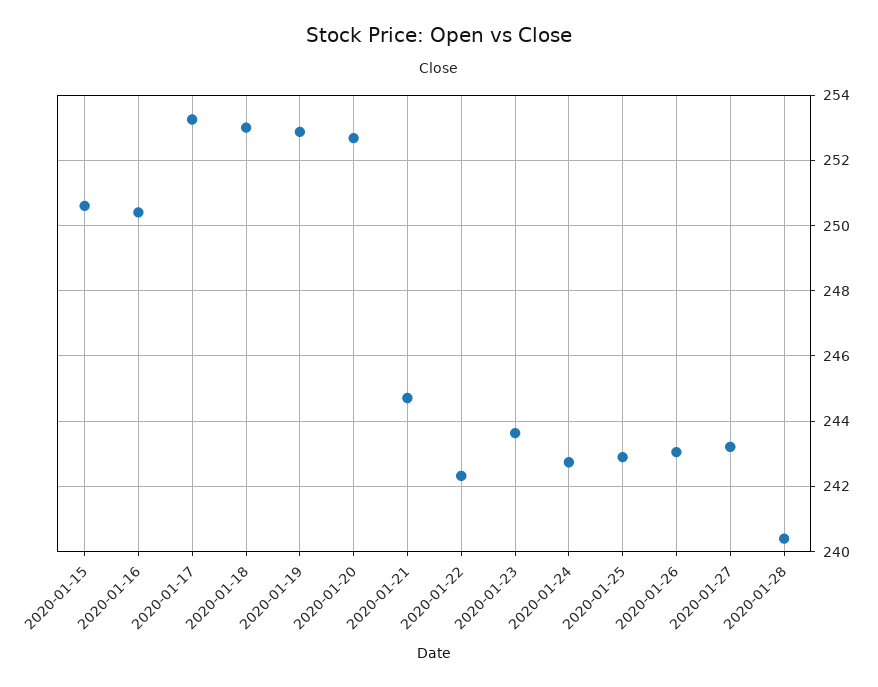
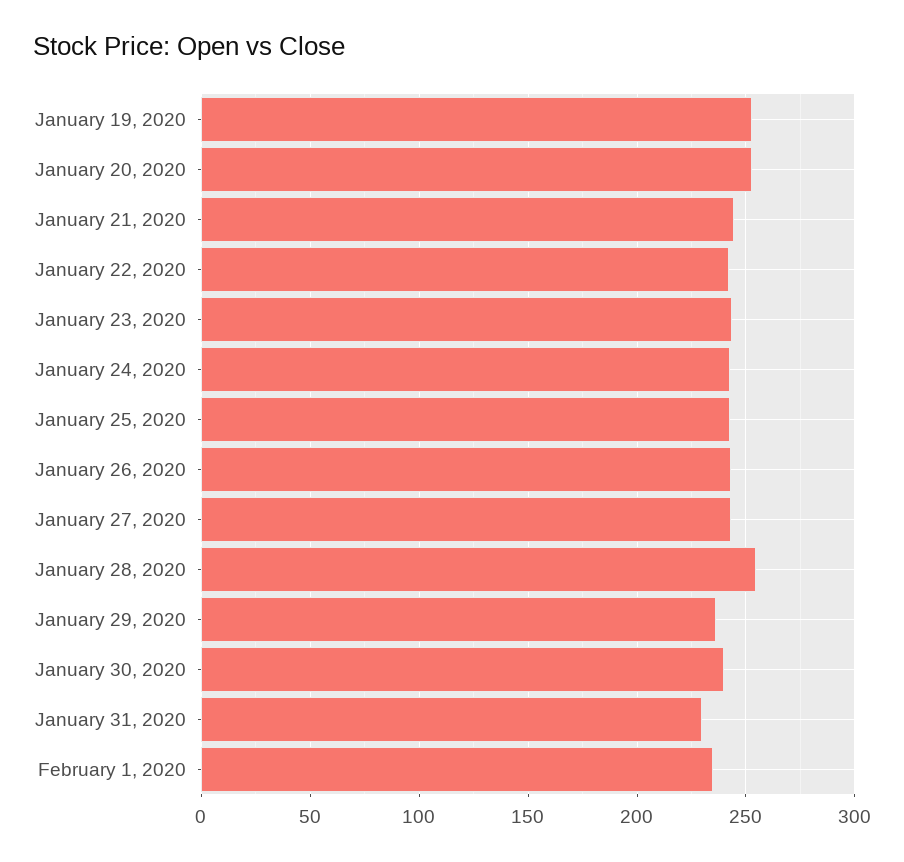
2020-01-15: 250.6 -> none
2020-01-16: 250.4 -> none
2020-01-17: 253.2 -> none
2020-01-18: 253 -> none
2020-01-28: 240.4 -> 255
January 29, 2020: none -> 235
January 30, 2020: none -> 240
January 31, 2020: none -> 230
February 1, 2020: none -> 235

